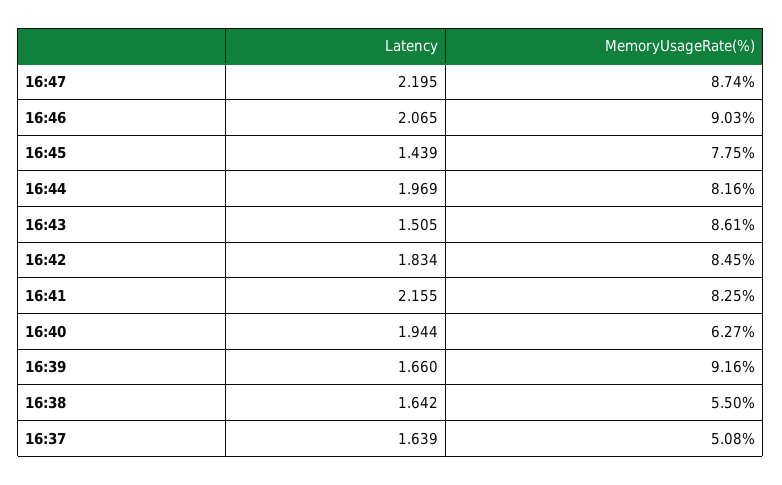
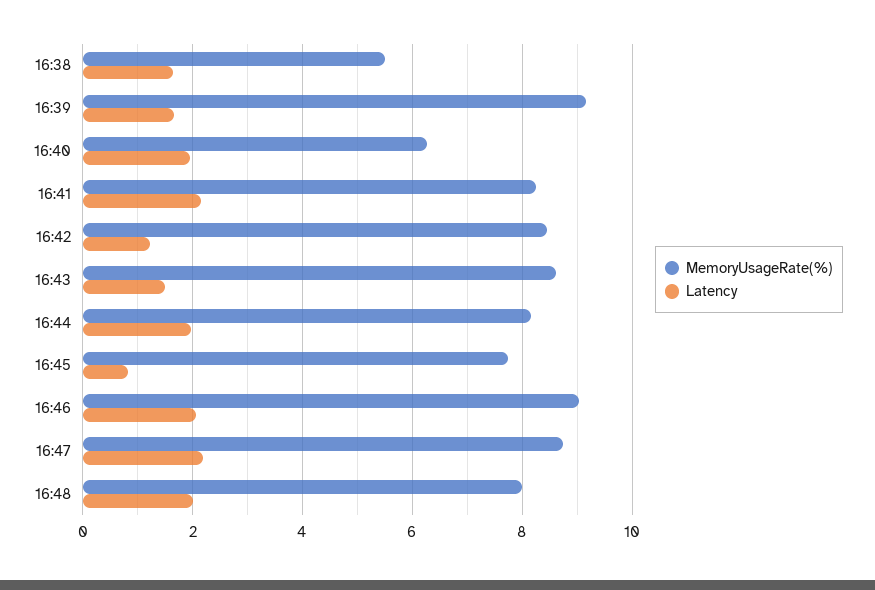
Latency, 16:45: 1.439 -> 0.8
Latency, 16:42: 1.834 -> 1.2
Latency, 16:37: 1.639 -> none
MemoryUsageRate(%), 16:37: 5.08 -> none
MemoryUsageRate(%), 16:48: none -> 8
Latency, 16:48: none -> 2

